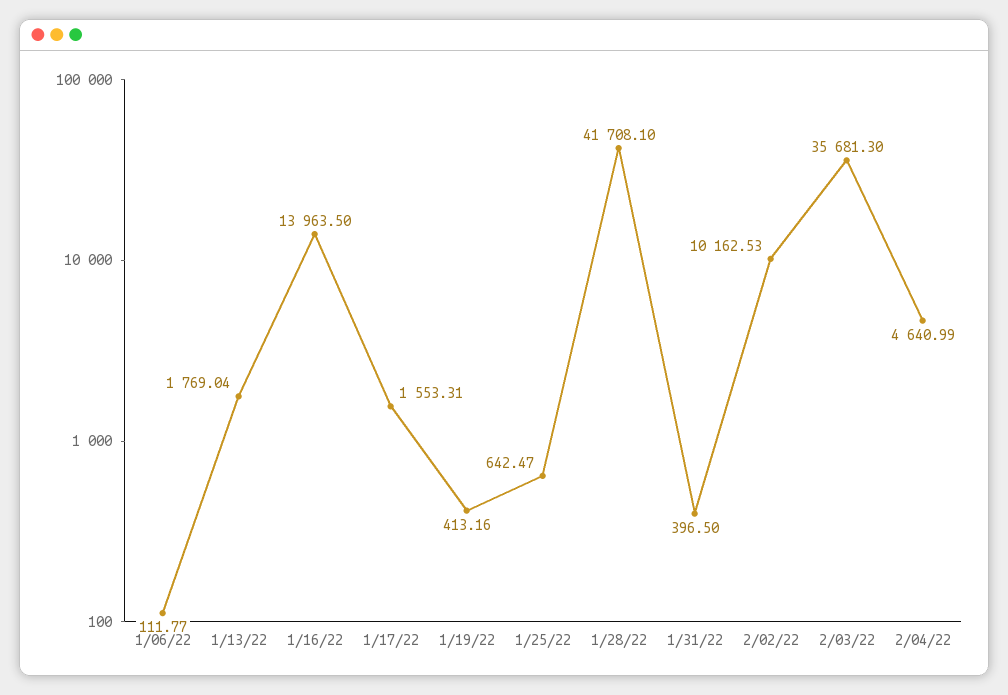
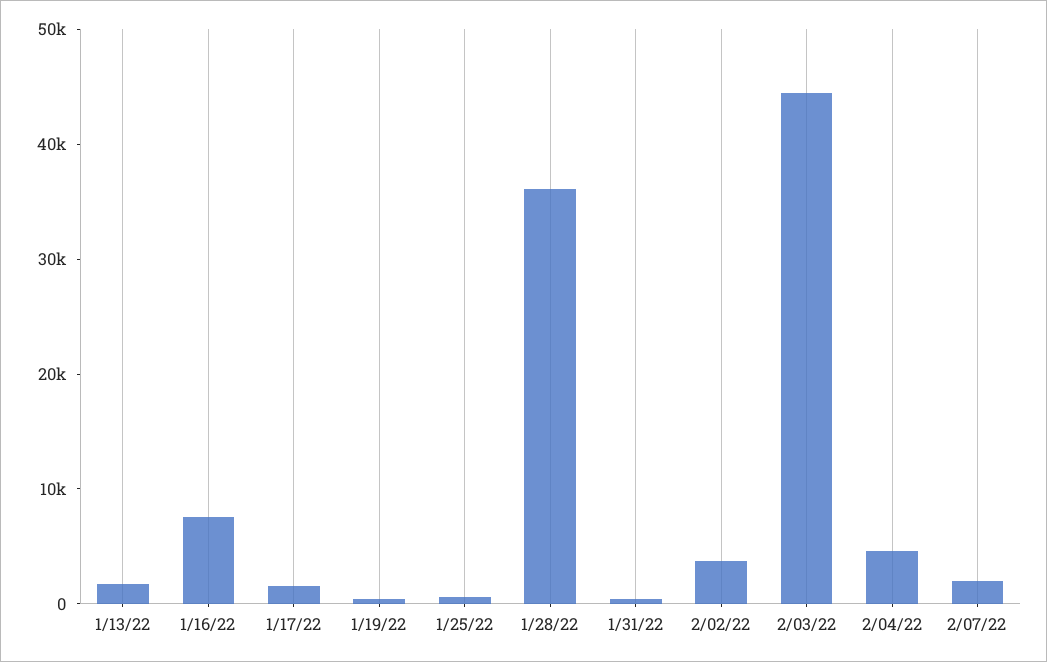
1/06/22: 111.77 -> none
1/16/22: 13963.5 -> 8000
1/28/22: 41708.1 -> 36000
2/02/22: 10162.53 -> 4000
2/03/22: 35681.3 -> 44000
2/07/22: none -> 2000

